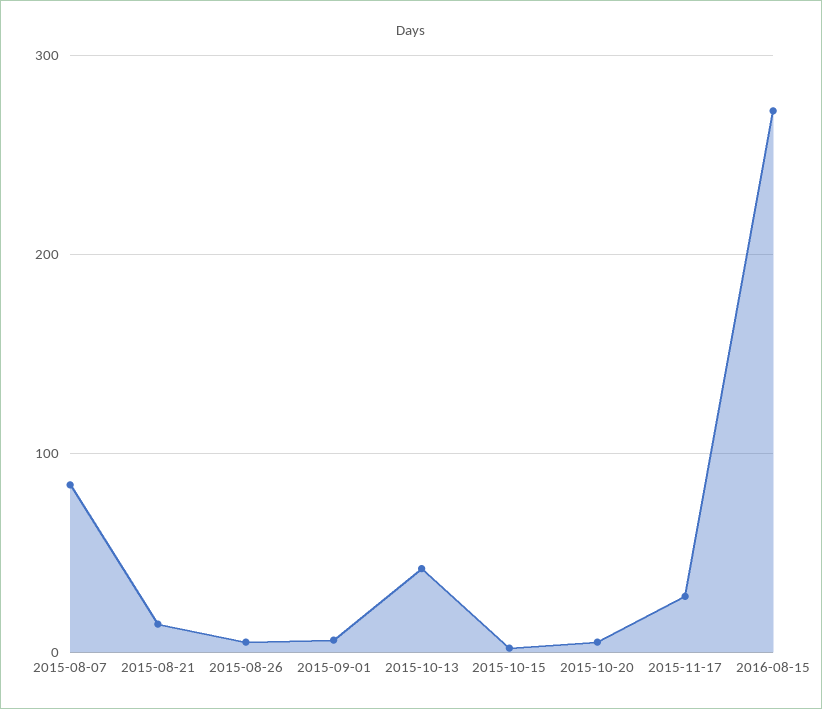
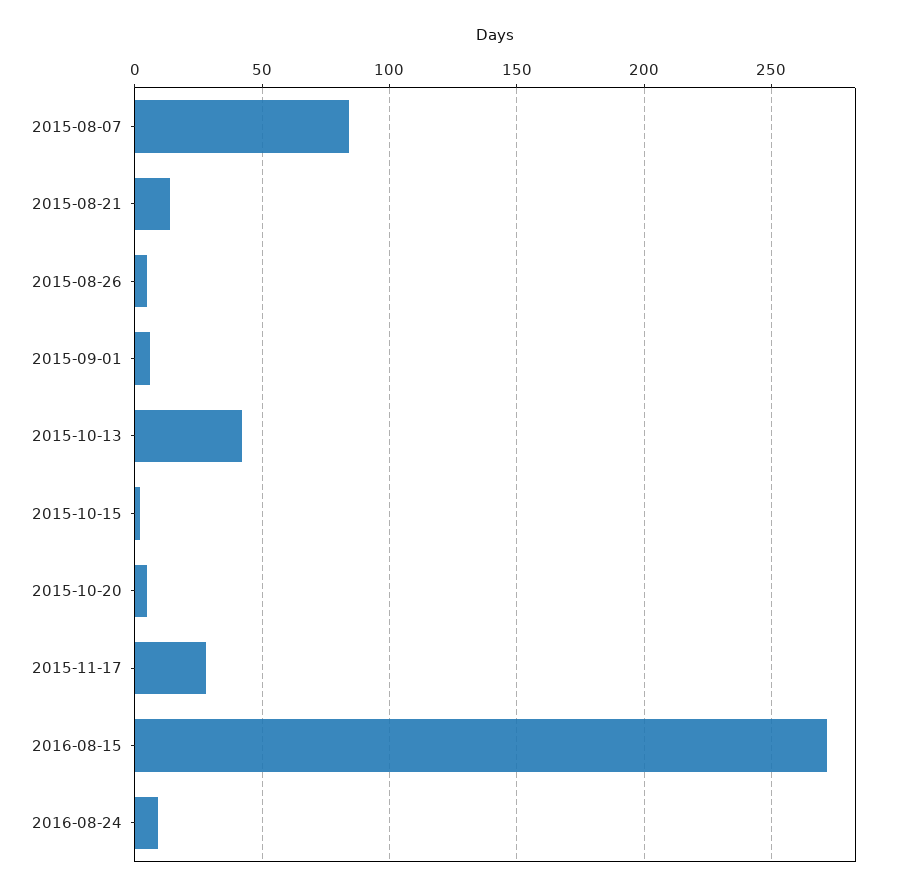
2016-08-24: none -> 10

